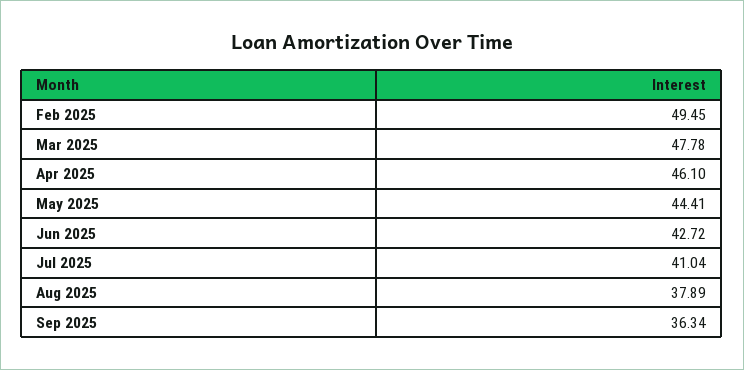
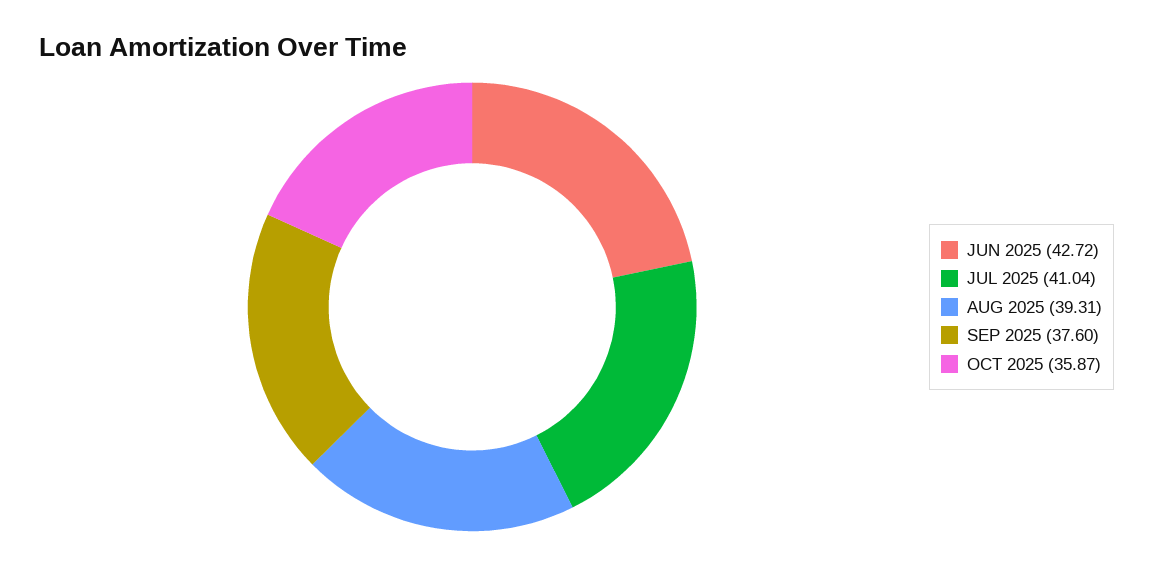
Feb 2025: 49.45 -> none
Mar 2025: 47.78 -> none
Apr 2025: 46.1 -> none
May 2025: 44.41 -> none
Aug 2025: 37.89 -> 39.31
Sep 2025: 36.34 -> 37.6
OCT 2025: none -> 35.87

